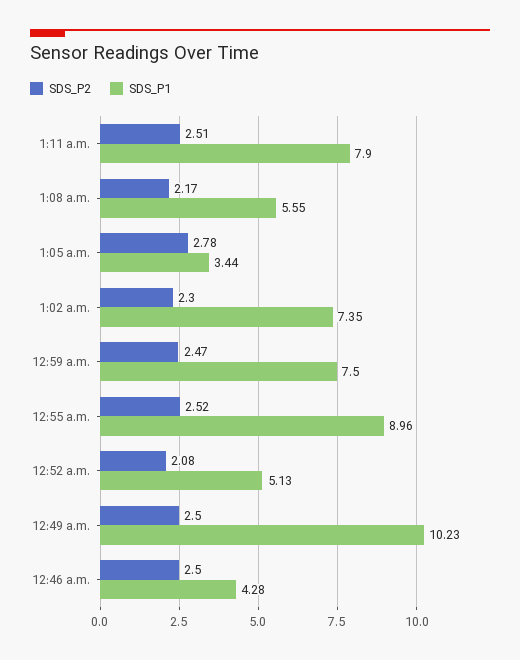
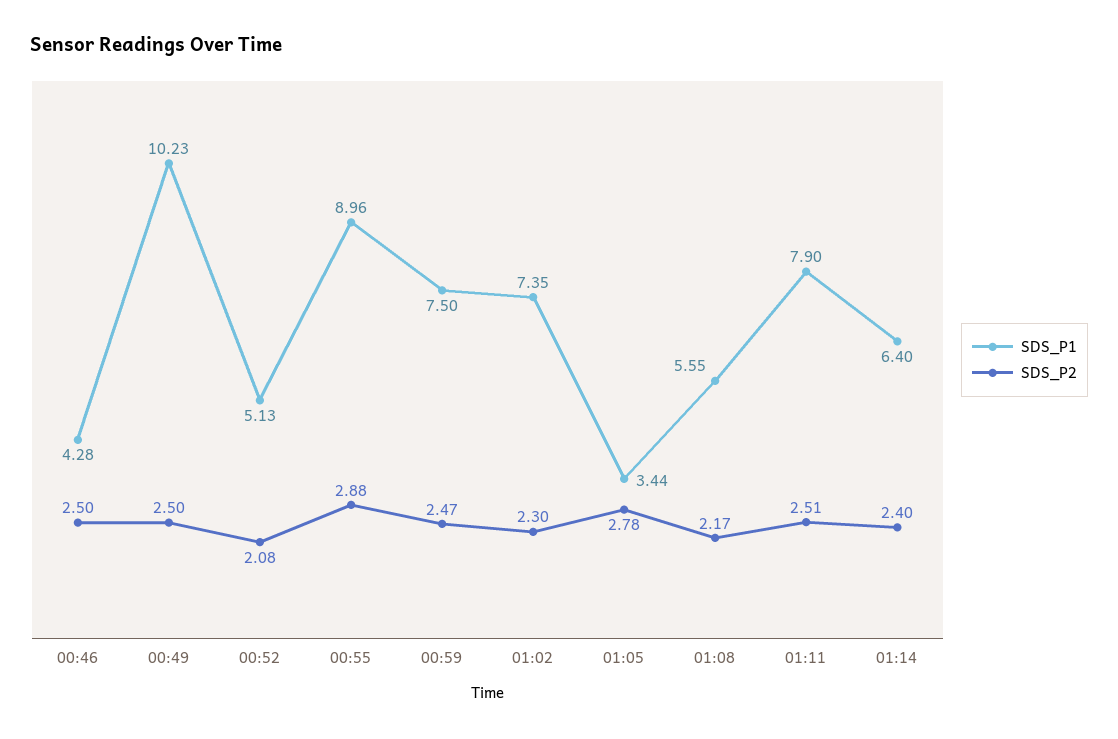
SDS_P2, 12:55 a.m.: 2.52 -> 2.88
SDS_P1, 01:14: none -> 6.4
SDS_P2, 01:14: none -> 2.4

